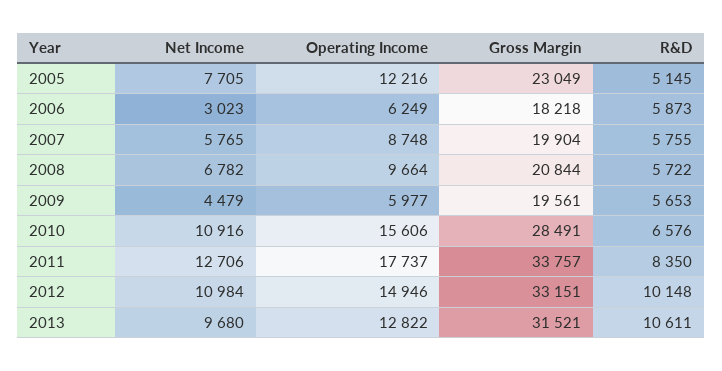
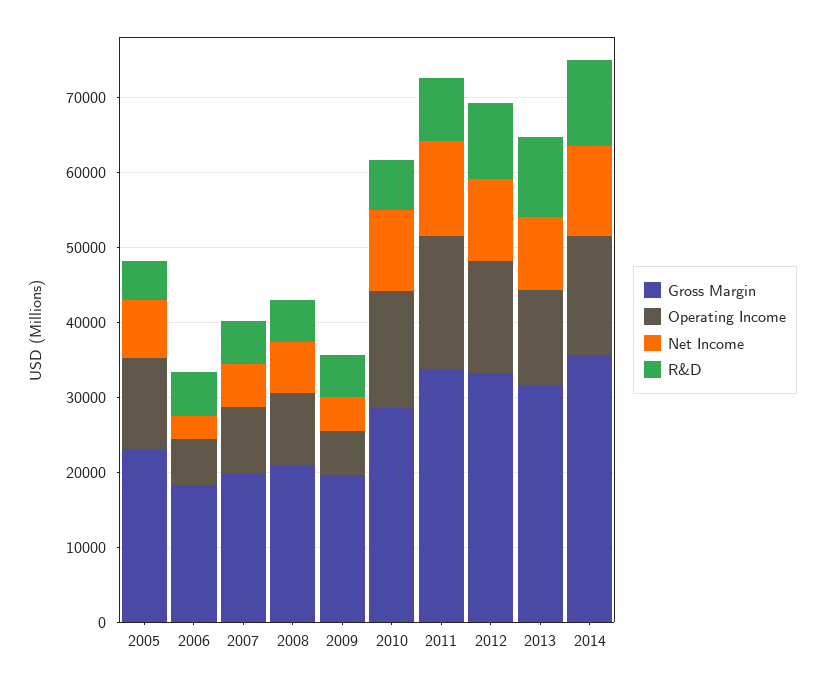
Gross Margin, 2014: none -> 36000
Operating Income, 2014: none -> 16000
Net Income, 2014: none -> 12000
R&D, 2014: none -> 12000

